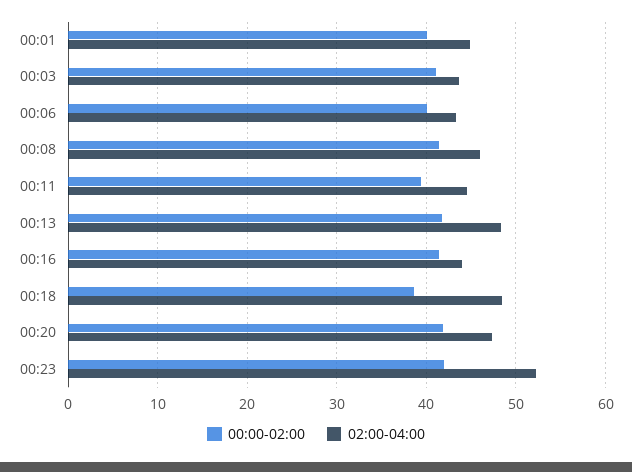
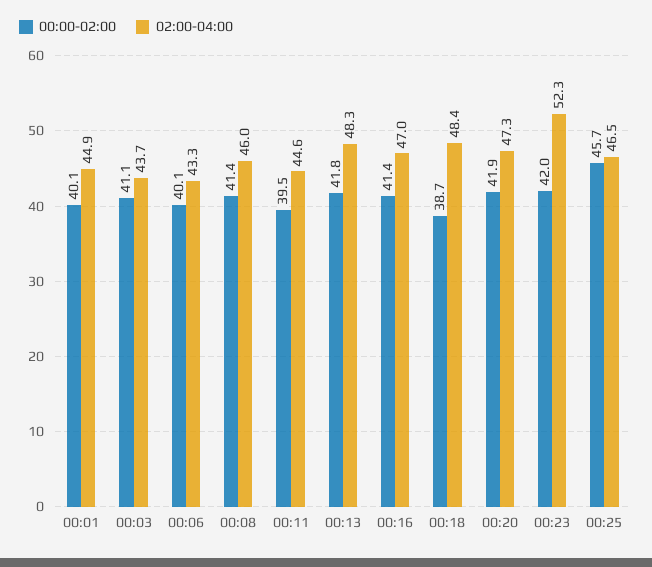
02:00-04:00, 00:16: 44 -> 47
00:00-02:00, 00:25: none -> 45.7
02:00-04:00, 00:25: none -> 46.5

